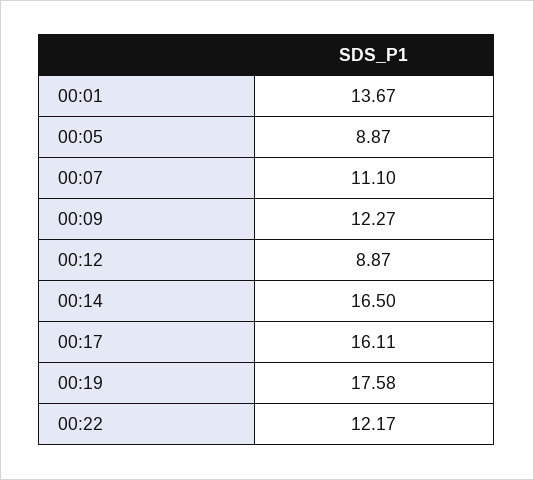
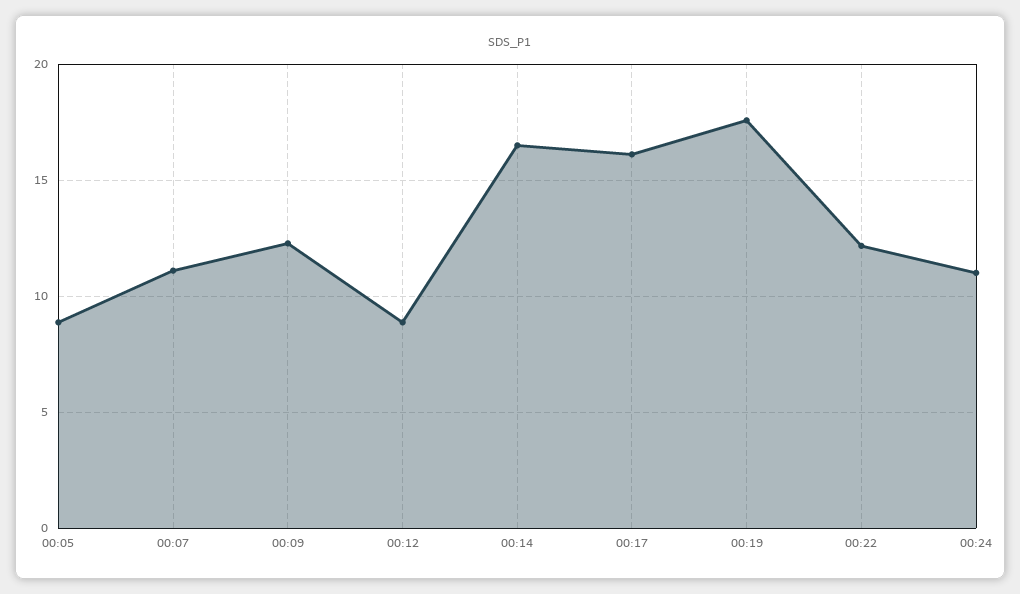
00:01: 13.67 -> none
00:24: none -> 11

